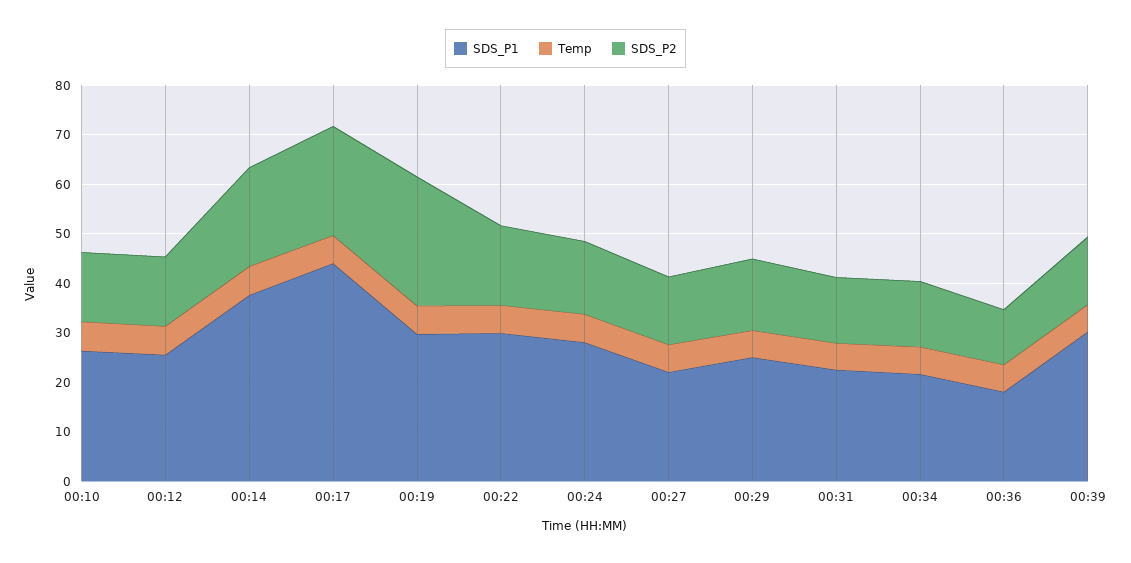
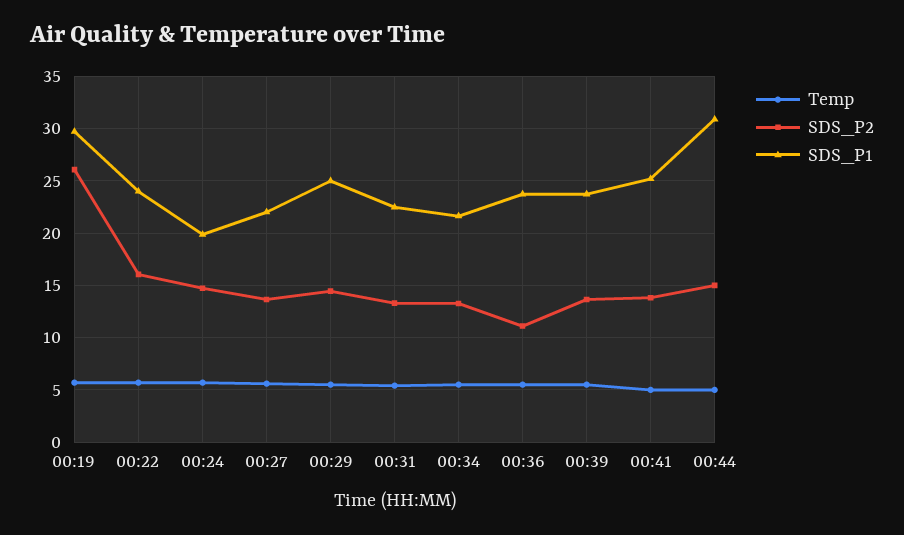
SDS_P1, 00:10: 26 -> none
Temp, 00:10: 6 -> none
SDS_P2, 00:10: 14 -> none
SDS_P1, 00:12: 26 -> none
Temp, 00:12: 6 -> none
SDS_P2, 00:12: 14 -> none
SDS_P1, 00:14: 38 -> none
Temp, 00:14: 6 -> none
SDS_P2, 00:14: 20 -> none
SDS_P1, 00:17: 44 -> none
Temp, 00:17: 6 -> none
SDS_P2, 00:17: 22 -> none
SDS_P1, 00:22: 30 -> 24
SDS_P1, 00:24: 28 -> 20
SDS_P1, 00:36: 18 -> 24
SDS_P1, 00:39: 30 -> 24
Temp, 00:41: none -> 5
SDS_P2, 00:41: none -> 14
SDS_P1, 00:41: none -> 25
Temp, 00:44: none -> 5
SDS_P2, 00:44: none -> 15
SDS_P1, 00:44: none -> 31

